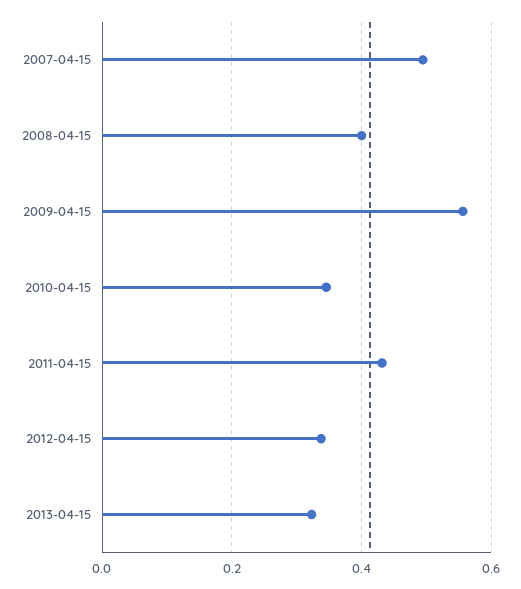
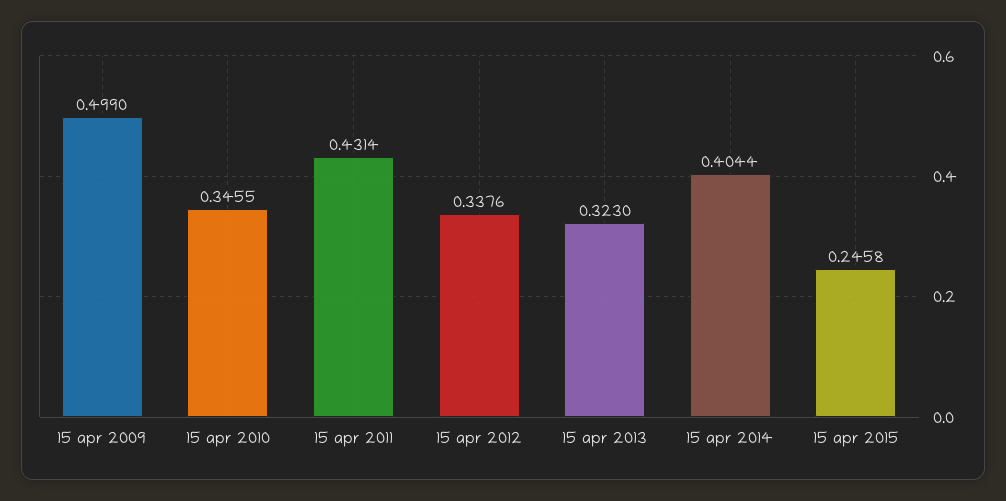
2007-04-15: 0.5 -> none
2008-04-15: 0.4 -> none
2009-04-15: 0.56 -> 0.499
15 apr 2014: none -> 0.4044
15 apr 2015: none -> 0.2458

